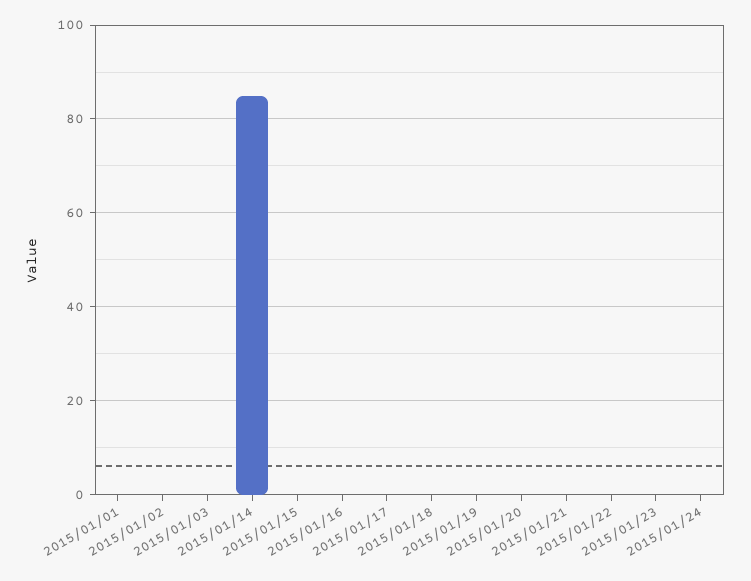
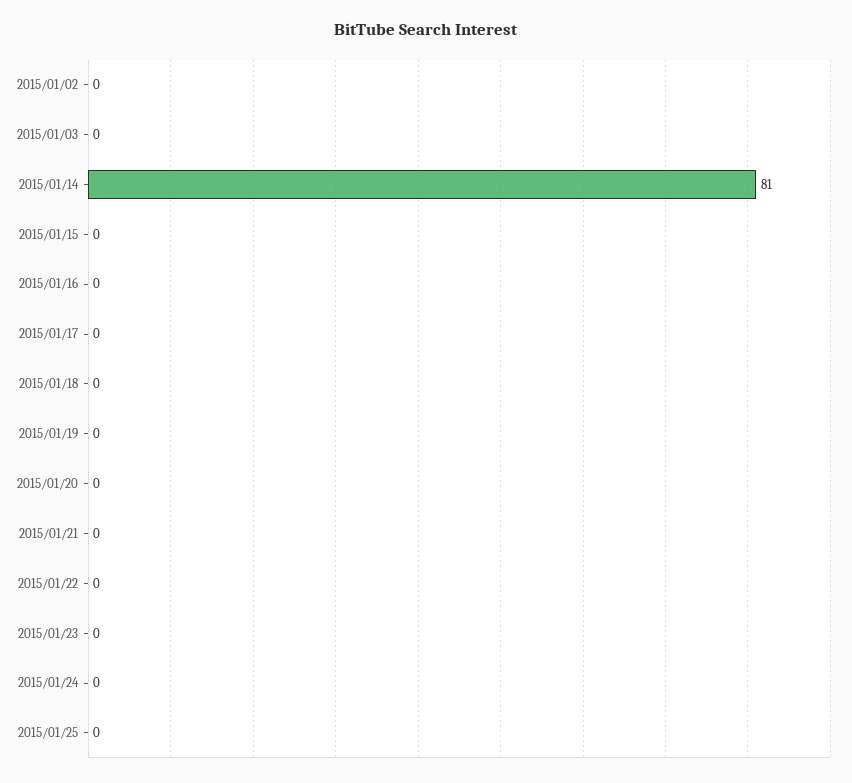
2015/01/01: 0 -> none
2015/01/14: 85 -> 81
2015/01/25: none -> 0

